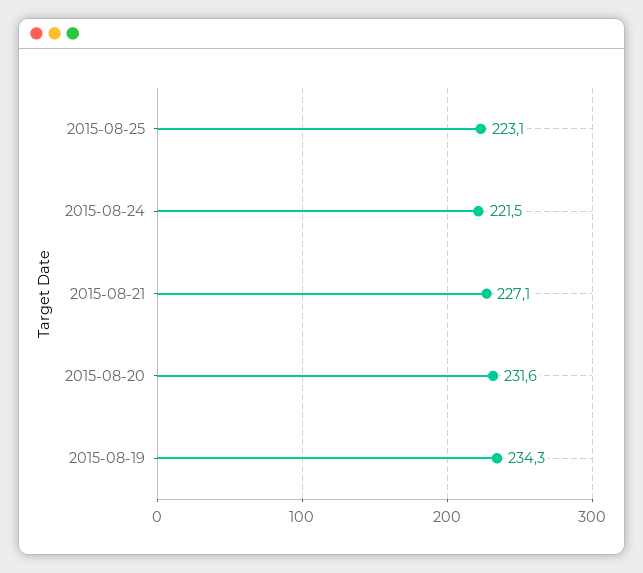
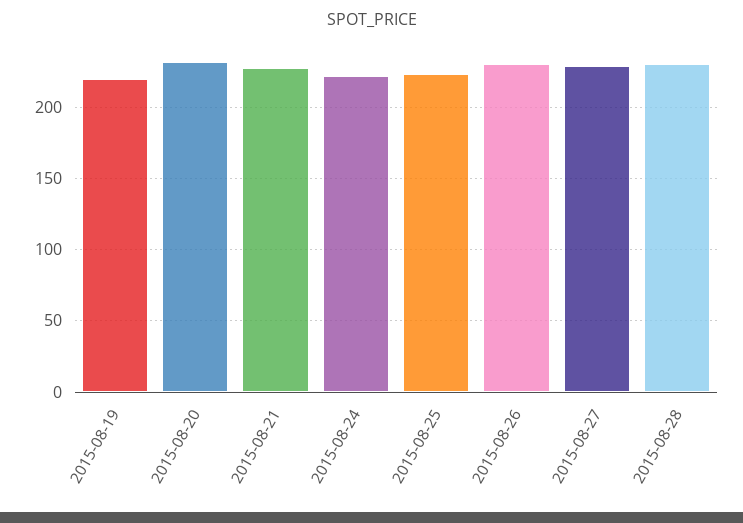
2015-08-19: 234.3 -> 220
2015-08-26: none -> 230
2015-08-27: none -> 230
2015-08-28: none -> 230

